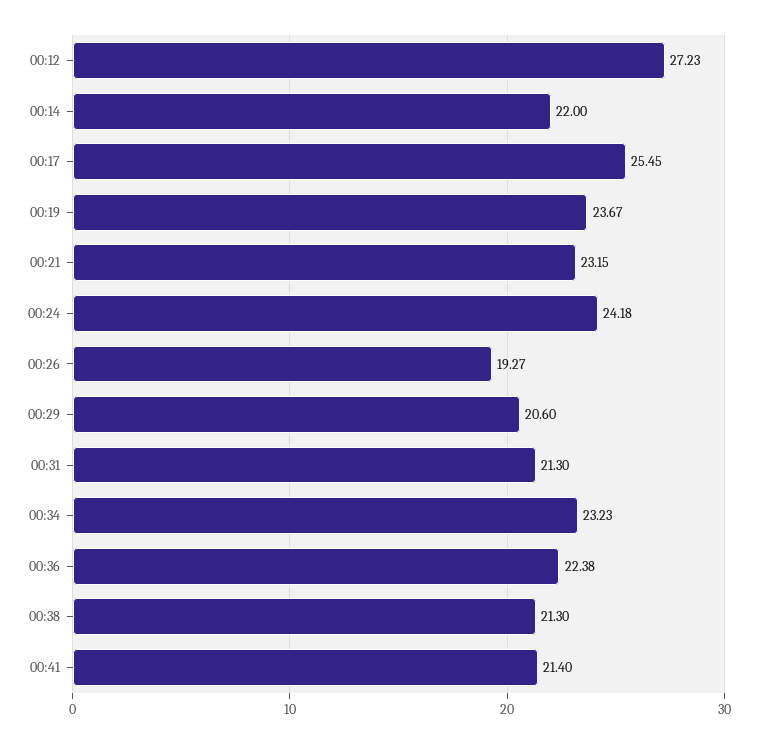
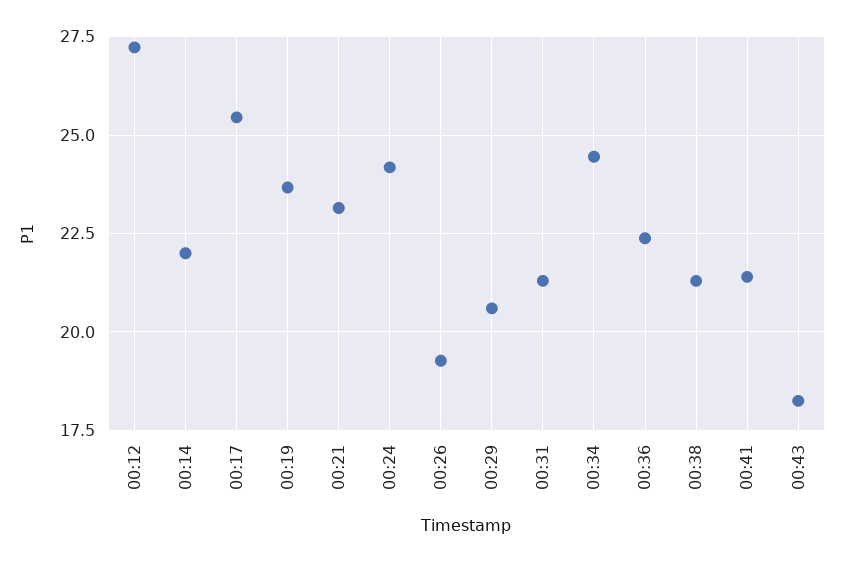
00:34: 23.23 -> 24.5
00:43: none -> 18.25

